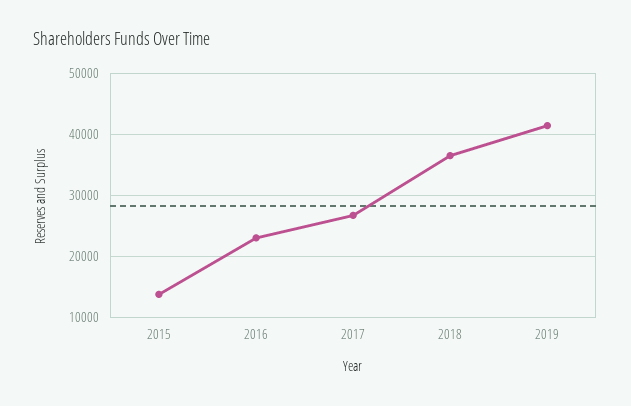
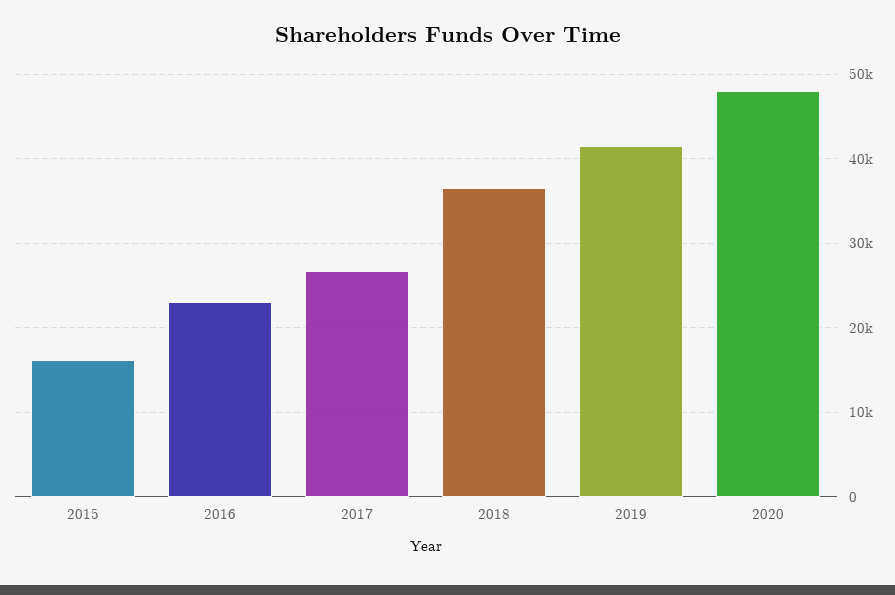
2015: 14000 -> 16000
2020: none -> 48000

